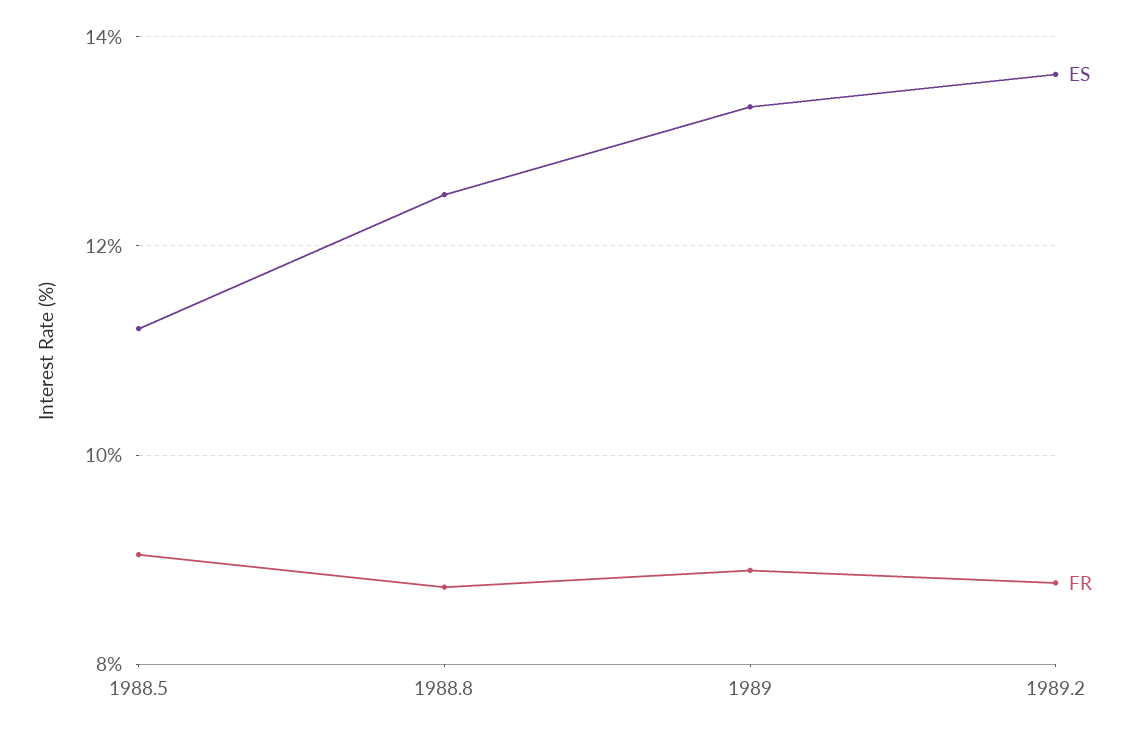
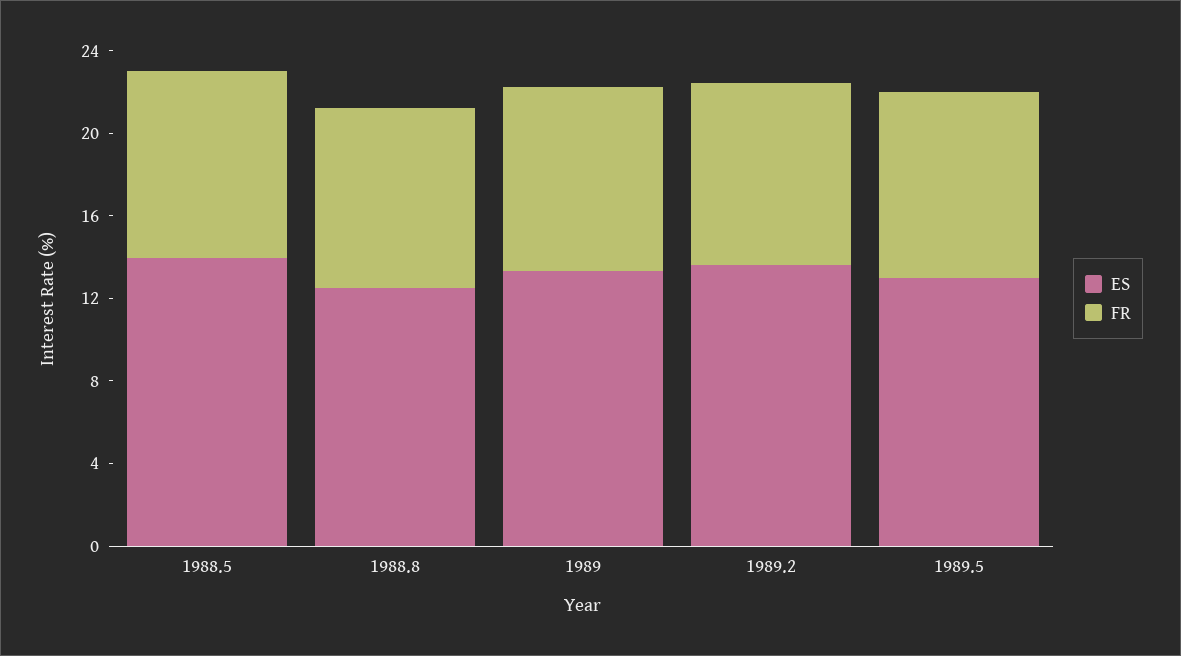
ES, 1988.5: 11.2 -> 14
ES, 1989.5: none -> 13
FR, 1989.5: none -> 9

